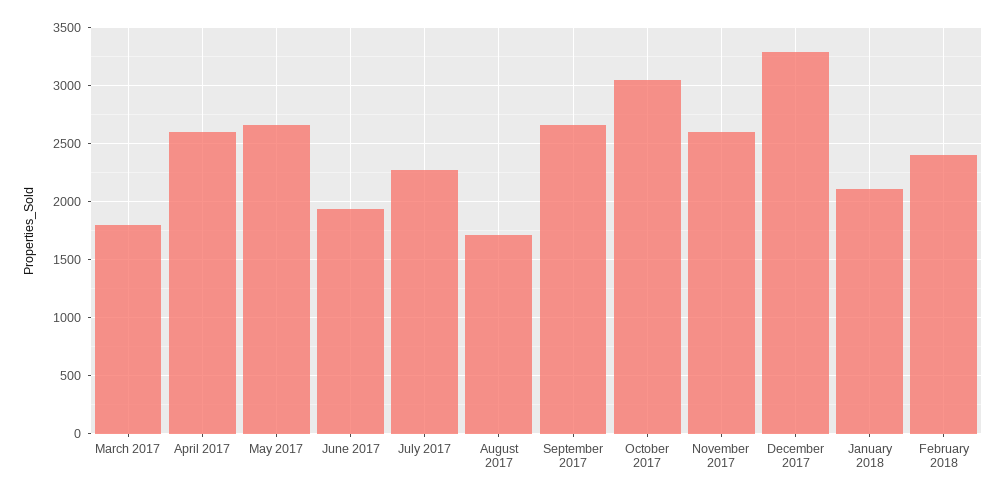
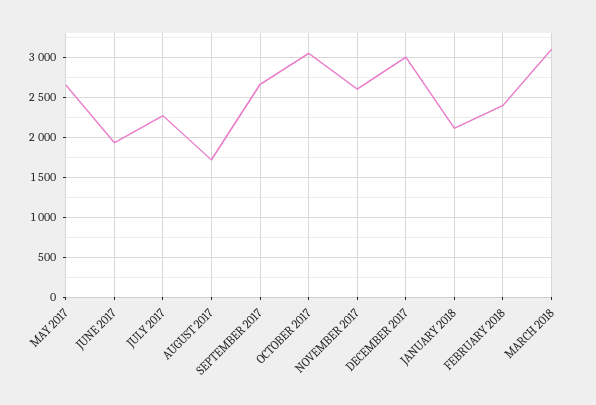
March 2017: 1800 -> none
April 2017: 2600 -> none
December 2017: 3300 -> 3000
MARCH 2018: none -> 3100

